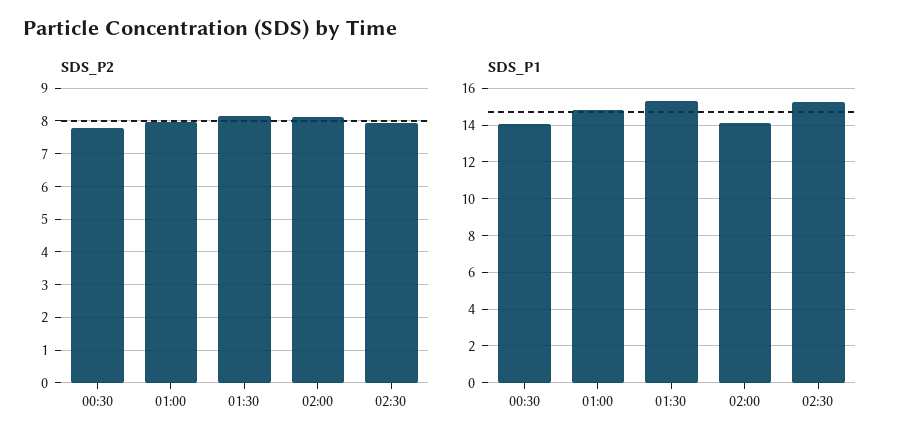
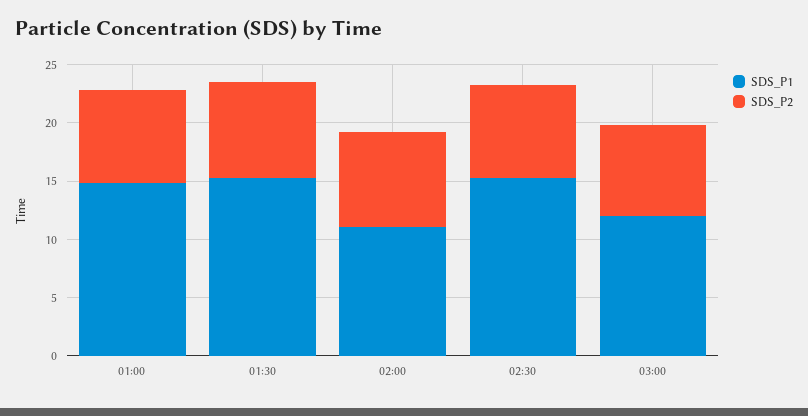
SDS_P2, 00:30: 7.8 -> none
SDS_P1, 00:30: 14 -> none
SDS_P1, 02:00: 14 -> 11
SDS_P1, 03:00: none -> 12
SDS_P2, 03:00: none -> 8

